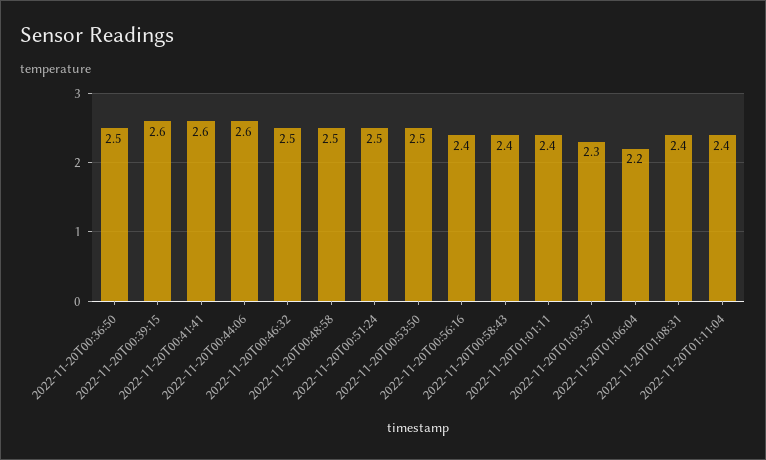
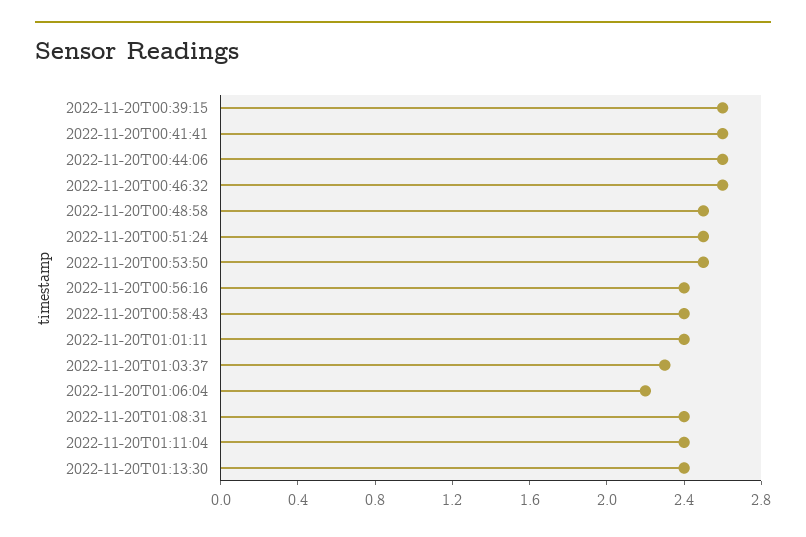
2022-11-20T00:36:50: 2.5 -> none
2022-11-20T00:46:32: 2.5 -> 2.6
2022-11-20T01:13:30: none -> 2.4

